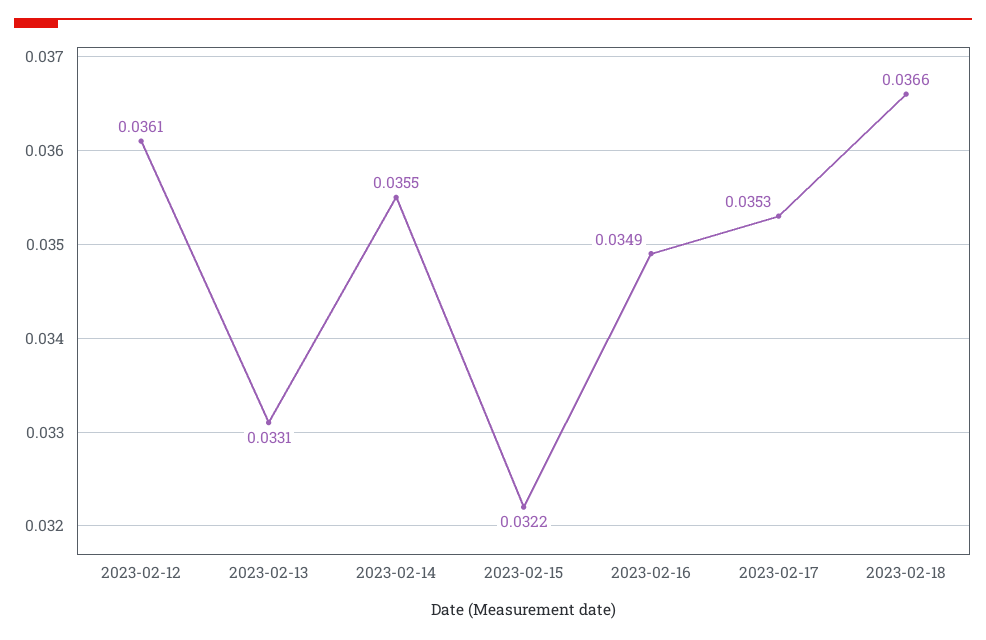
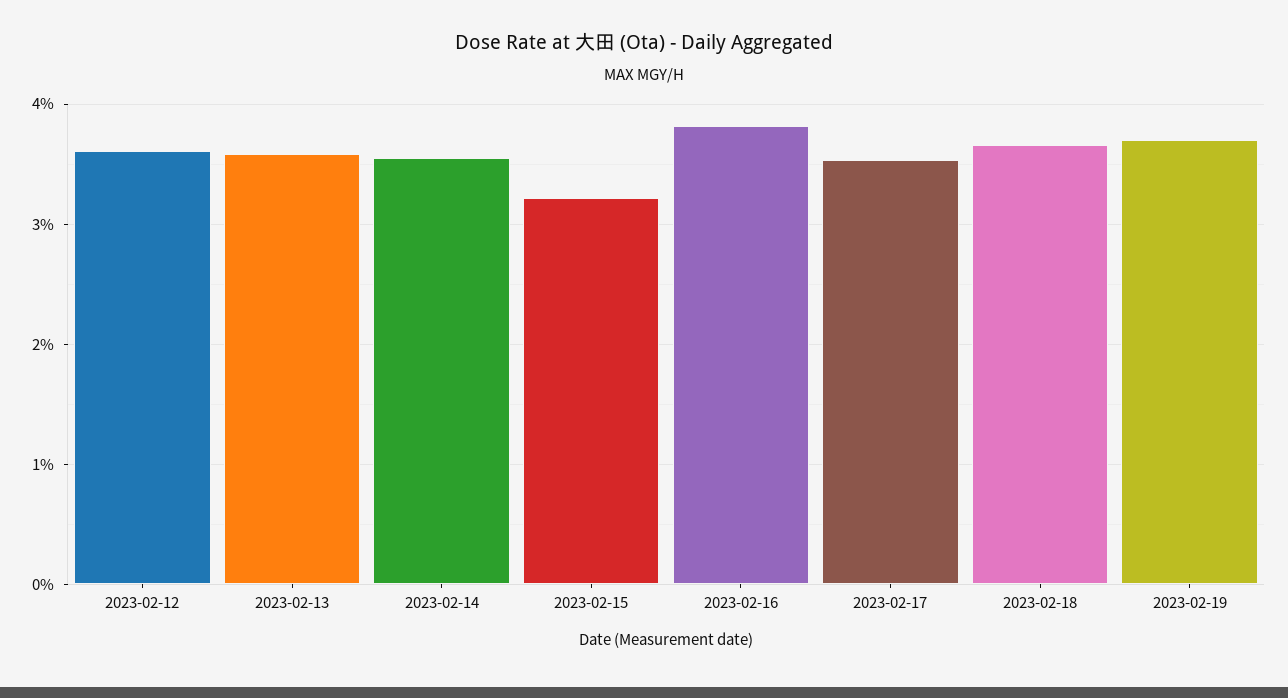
2023-02-13: 0.0331 -> 0.036
2023-02-16: 0.0349 -> 0.038
2023-02-19: none -> 0.037

